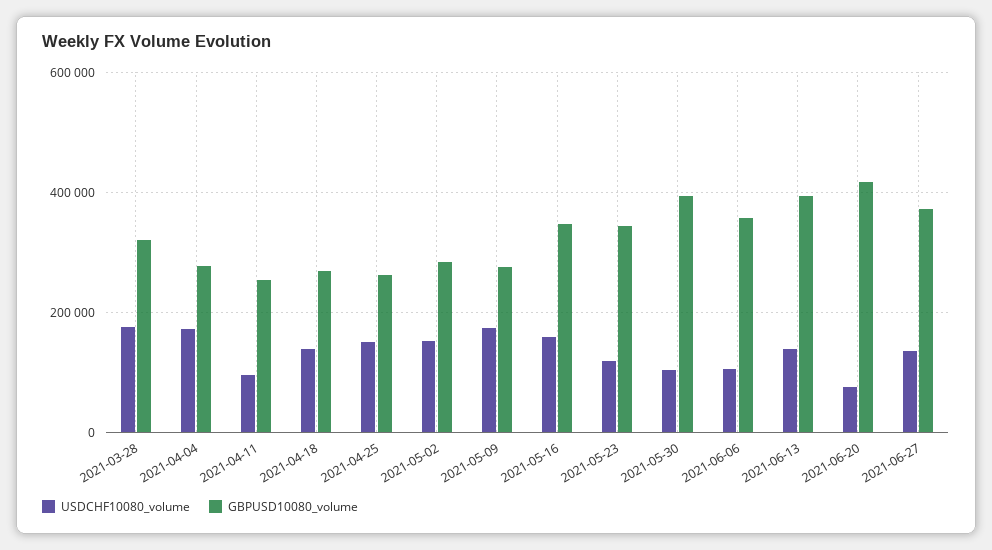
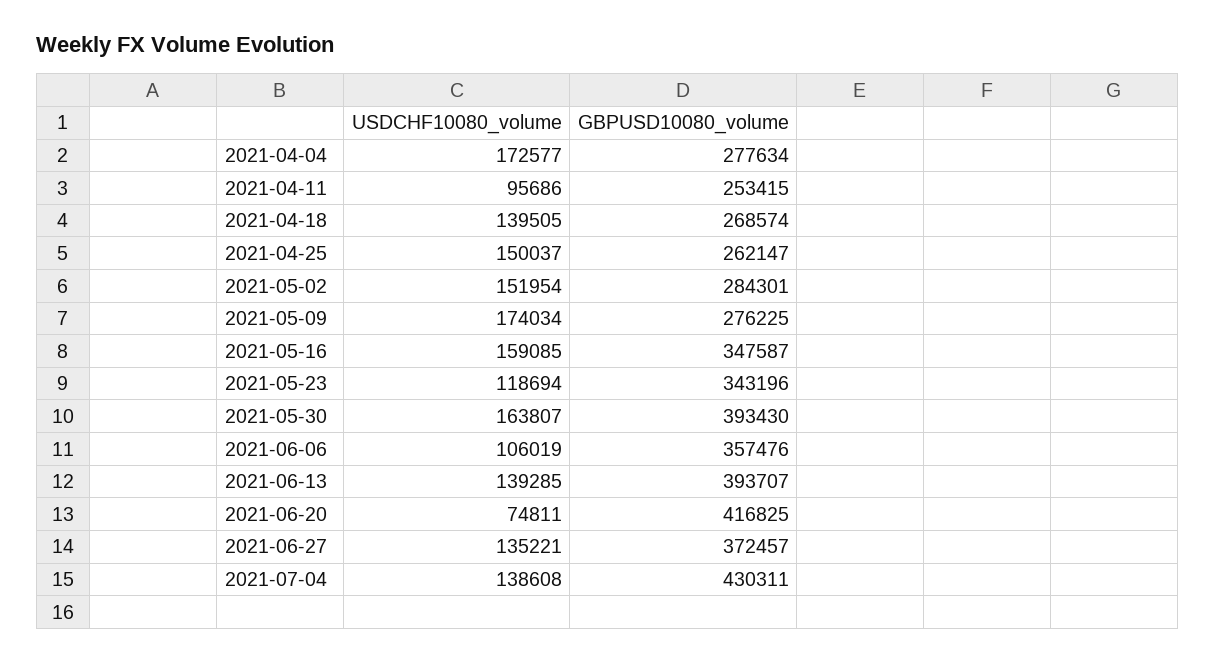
USDCHF10080_volume, 2021-03-28: 180000 -> none
GBPUSD10080_volume, 2021-03-28: 320000 -> none
USDCHF10080_volume, 2021-05-30: 100000 -> 163807
USDCHF10080_volume, 2021-07-04: none -> 138608
GBPUSD10080_volume, 2021-07-04: none -> 430311

